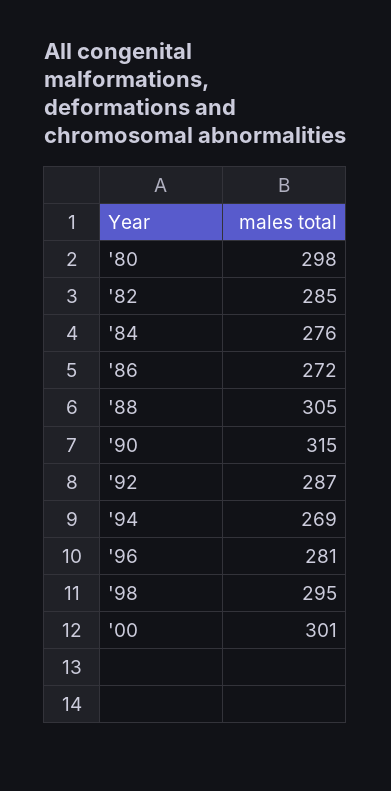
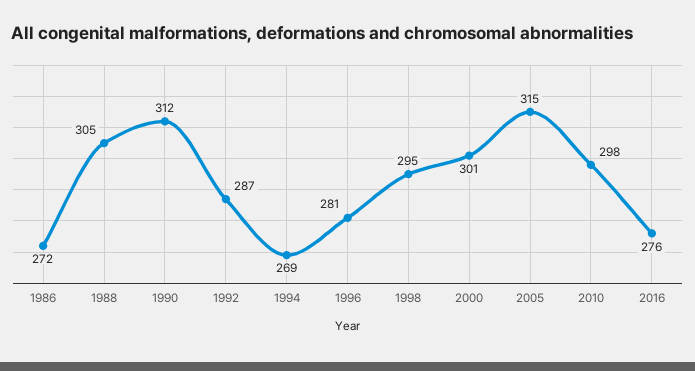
'80: 298 -> none
'82: 285 -> none
'84: 276 -> none
'90: 315 -> 312
2005: none -> 315
2010: none -> 298
2016: none -> 276

